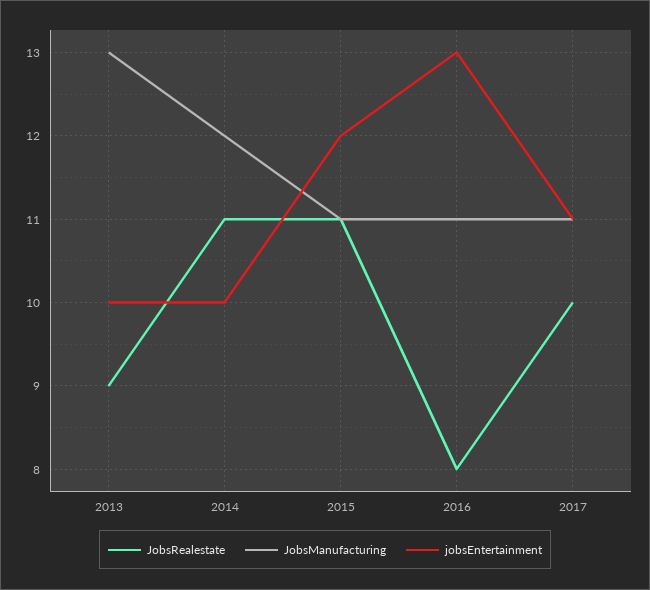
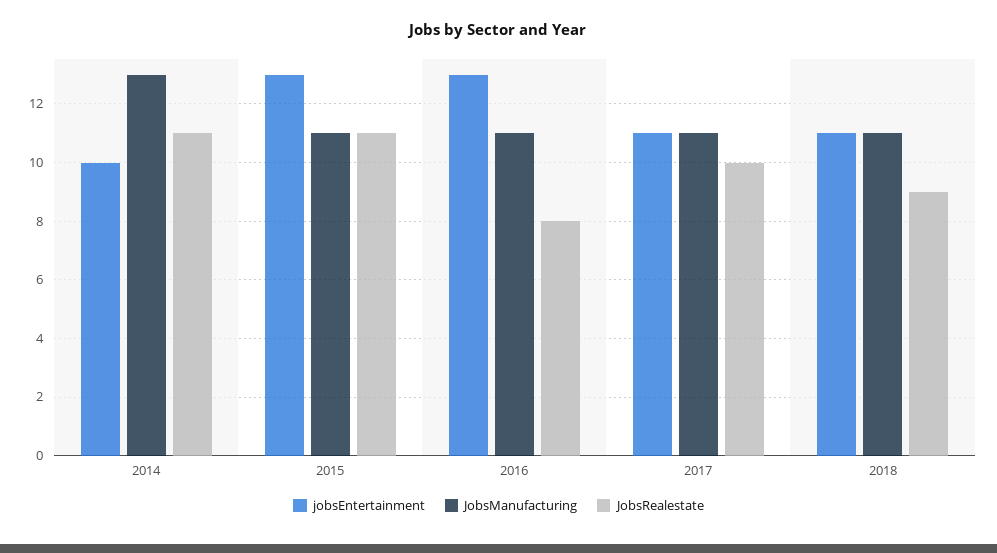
JobsRealestate, 2013: 9 -> none
JobsManufacturing, 2013: 13 -> none
jobsEntertainment, 2013: 10 -> none
JobsManufacturing, 2014: 12 -> 13
jobsEntertainment, 2015: 12 -> 13
jobsEntertainment, 2018: none -> 11
JobsManufacturing, 2018: none -> 11
JobsRealestate, 2018: none -> 9

